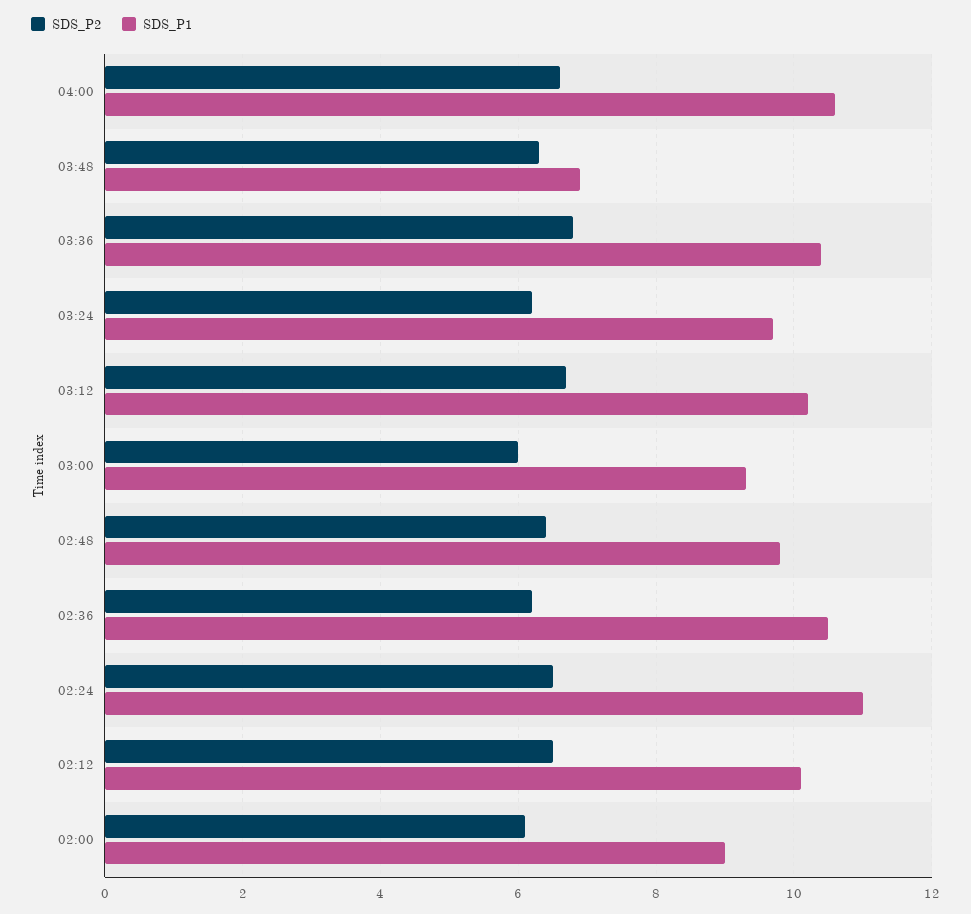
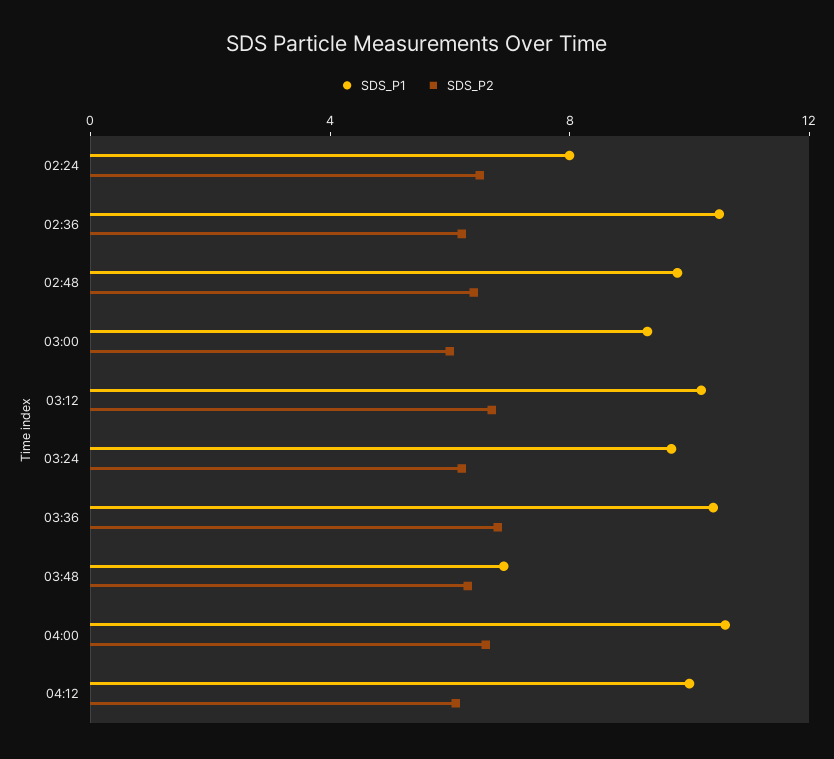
SDS_P1, 02:24: 11 -> 8
SDS_P2, 02:12: 6.5 -> none
SDS_P1, 02:12: 10 -> none
SDS_P2, 02:00: 6 -> none
SDS_P1, 02:00: 9 -> none
SDS_P1, 04:12: none -> 10
SDS_P2, 04:12: none -> 6

